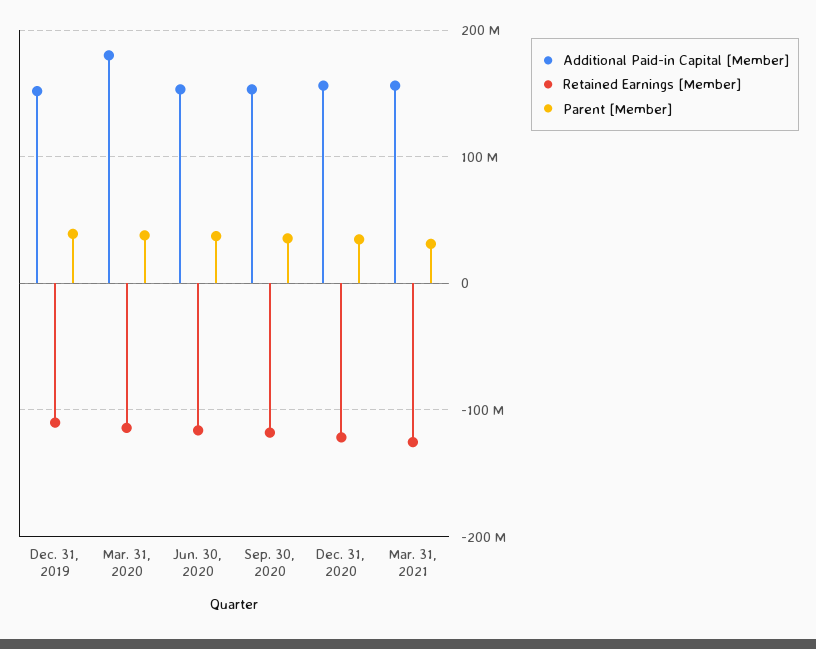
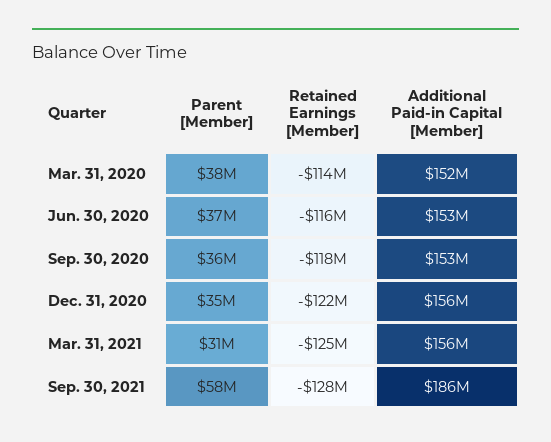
Additional Paid-in Capital [Member], Dec. 31, 2019: 150000000 -> none
Retained Earnings [Member], Dec. 31, 2019: -110000000 -> none
Parent [Member], Dec. 31, 2019: 40000000 -> none
Additional Paid-in Capital [Member], Mar. 31, 2020: 180000000 -> 152000000
Parent [Member], Sep. 30, 2021: none -> 58000000
Retained Earnings [Member], Sep. 30, 2021: none -> -128000000
Additional Paid-in Capital [Member], Sep. 30, 2021: none -> 186000000

